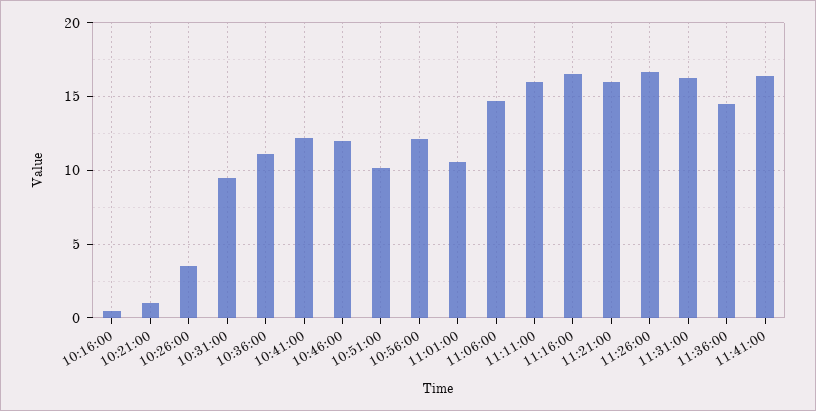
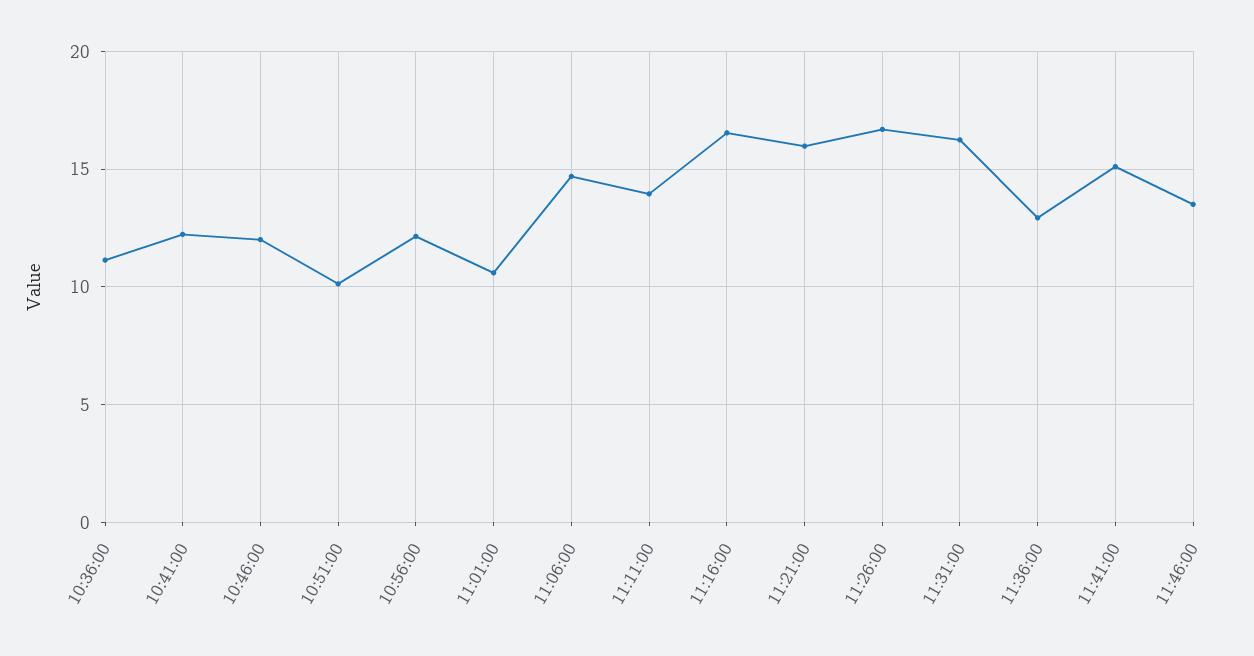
10:16:00: 0.5 -> none
10:21:00: 1 -> none
10:26:00: 3.5 -> none
10:31:00: 9.5 -> none
11:11:00: 16 -> 14
11:36:00: 14.5 -> 13
11:41:00: 16.5 -> 15
11:46:00: none -> 13.5

